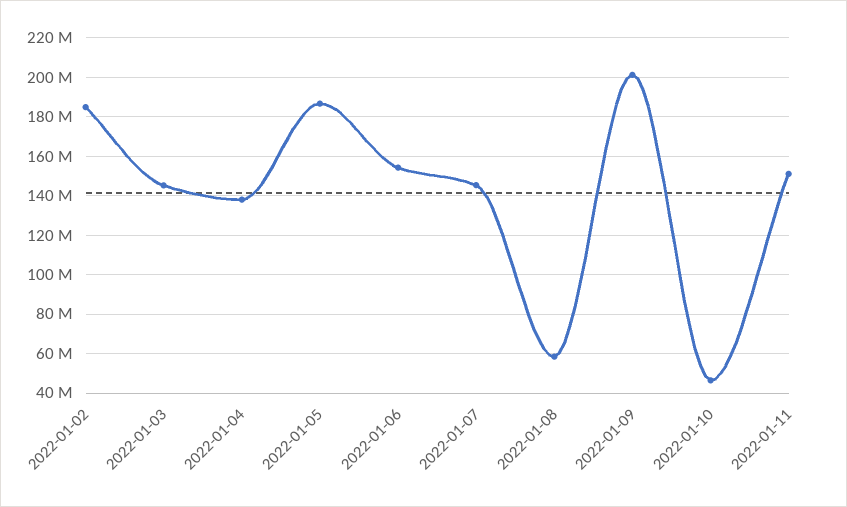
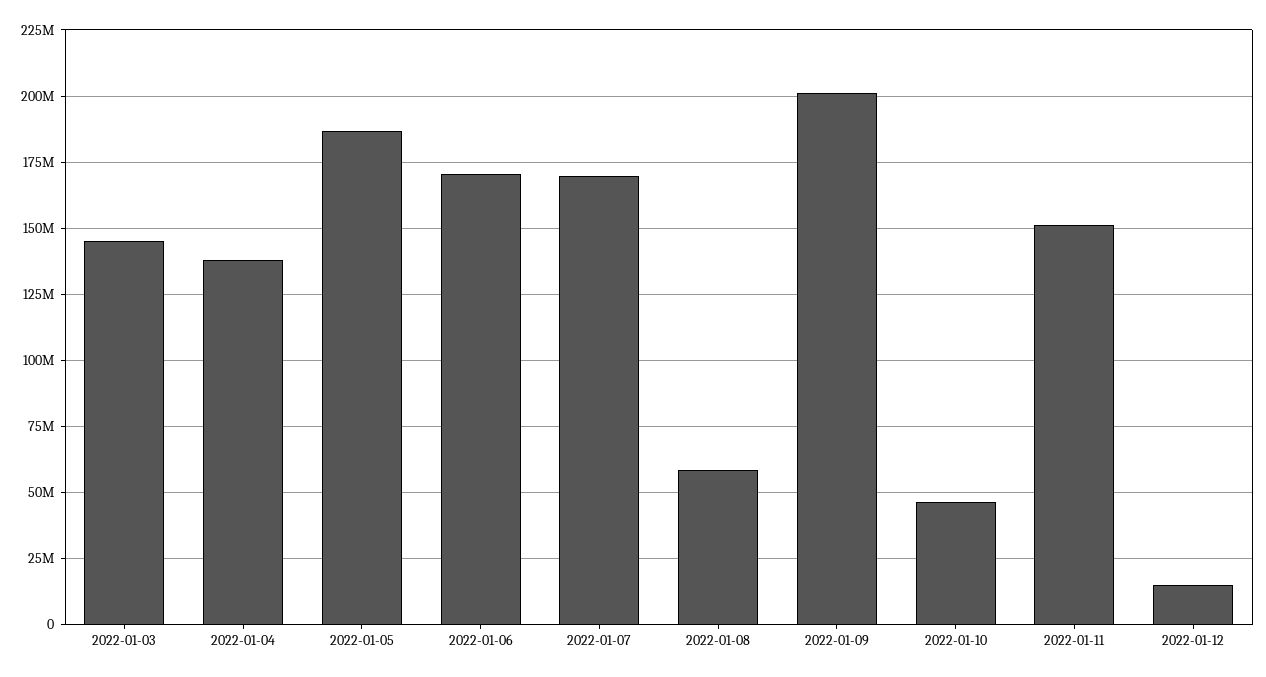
2022-01-02: 185000000 -> none
2022-01-06: 155000000 -> 170000000
2022-01-07: 145000000 -> 170000000
2022-01-12: none -> 15000000

